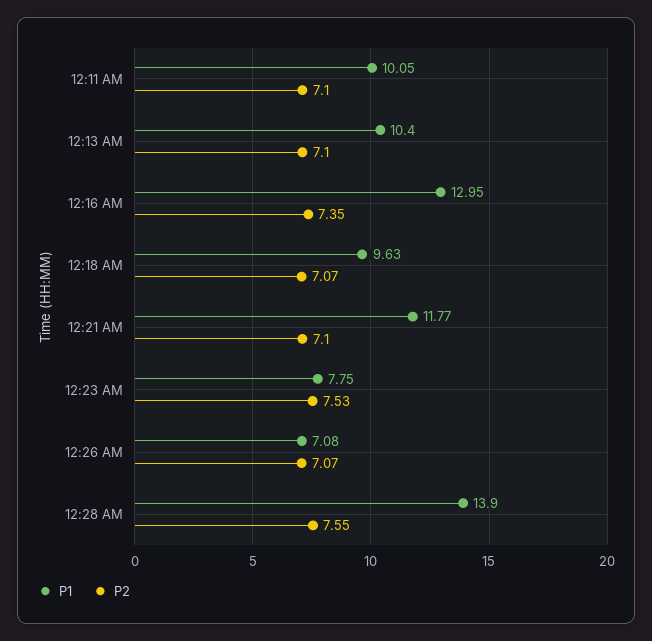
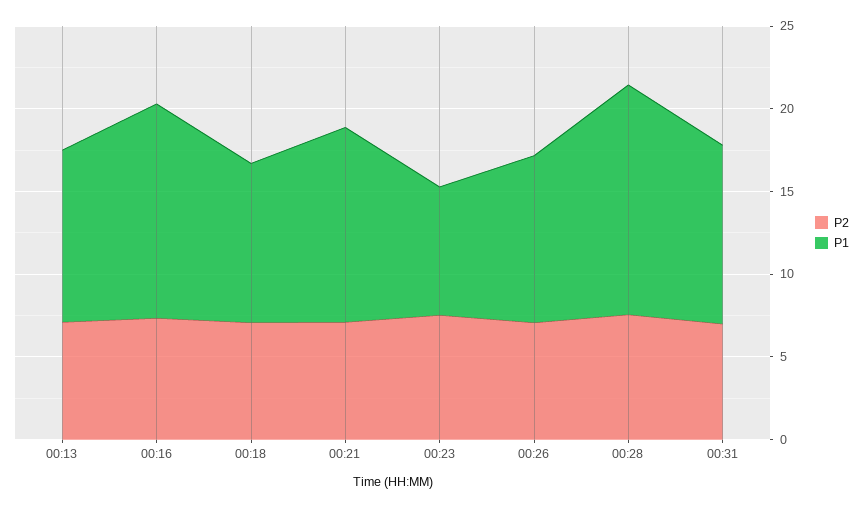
P1, 12:11 AM: 10.05 -> none
P2, 12:11 AM: 7.1 -> none
P1, 12:26 AM: 7.08 -> 10
P2, 00:31: none -> 7
P1, 00:31: none -> 11

